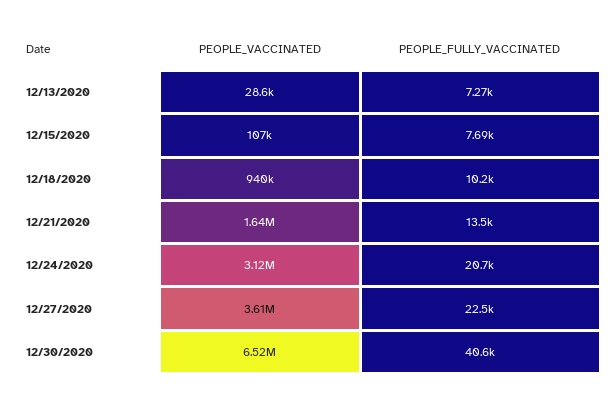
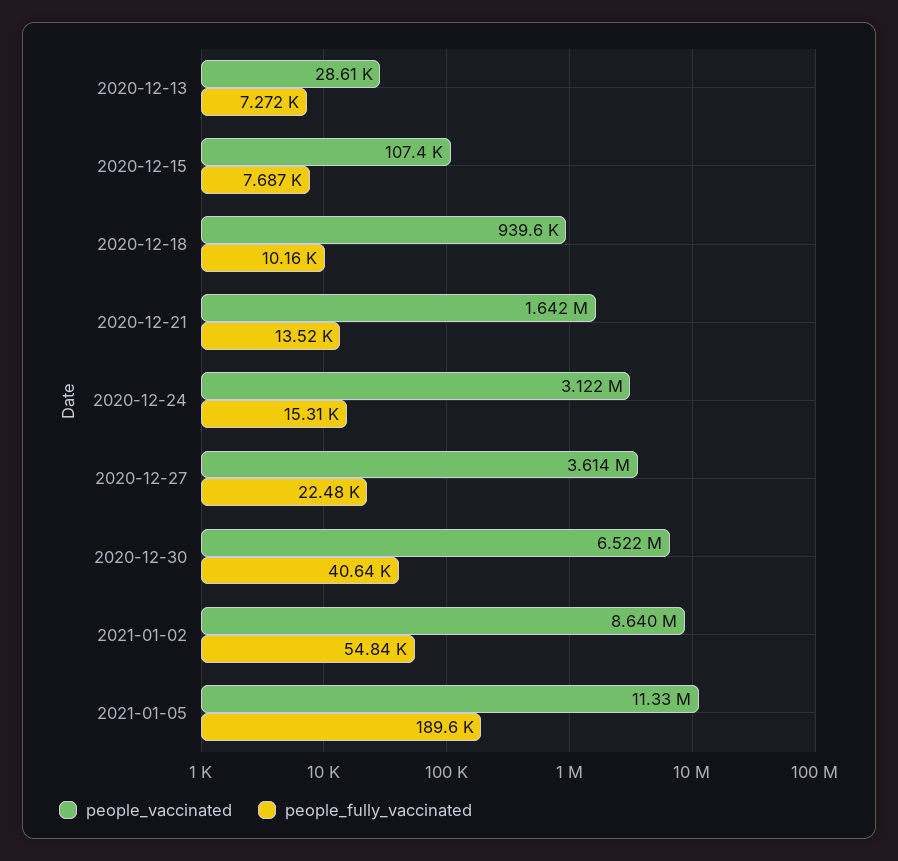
PEOPLE_FULLY_VACCINATED, 12/24/2020: 20700 -> 15310
PEOPLE_VACCINATED, 2021-01-02: none -> 8640000
PEOPLE_FULLY_VACCINATED, 2021-01-02: none -> 54840
PEOPLE_VACCINATED, 2021-01-05: none -> 11330000
PEOPLE_FULLY_VACCINATED, 2021-01-05: none -> 189600

